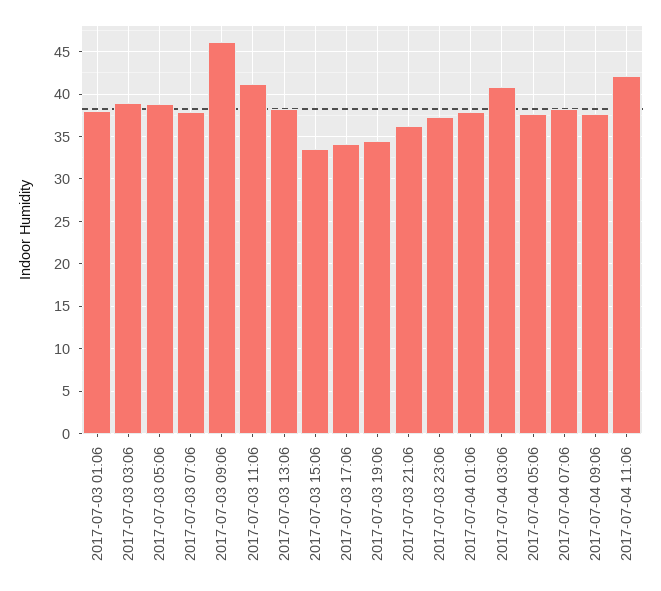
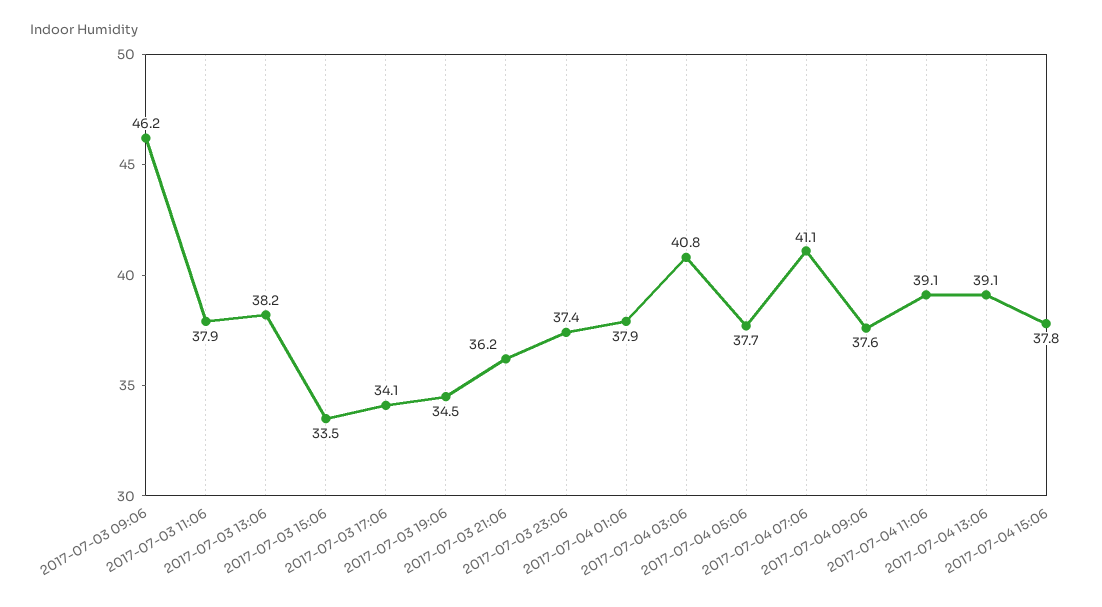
2017-07-03 01:06: 38 -> none
2017-07-03 03:06: 39 -> none
2017-07-03 05:06: 39 -> none
2017-07-03 07:06: 38 -> none
2017-07-03 11:06: 41 -> 37.9
2017-07-04 07:06: 38 -> 41.1
2017-07-04 11:06: 42 -> 39.1
2017-07-04 13:06: none -> 39.1
2017-07-04 15:06: none -> 37.8

